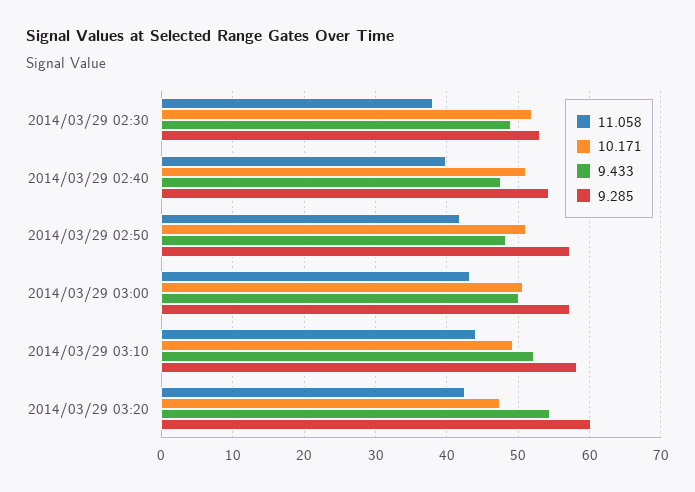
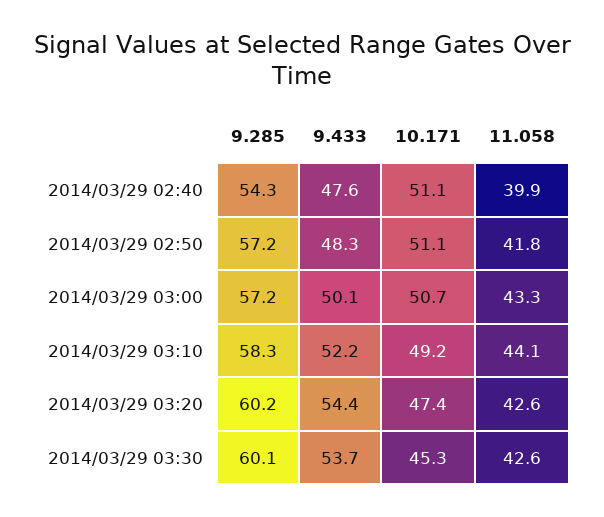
11.058, 2014/03/29 02:30: 38 -> none
10.171, 2014/03/29 02:30: 52 -> none
9.433, 2014/03/29 02:30: 49 -> none
9.285, 2014/03/29 02:30: 53 -> none
9.285, 2014/03/29 03:30: none -> 60.1
9.433, 2014/03/29 03:30: none -> 53.7
10.171, 2014/03/29 03:30: none -> 45.3
11.058, 2014/03/29 03:30: none -> 42.6

